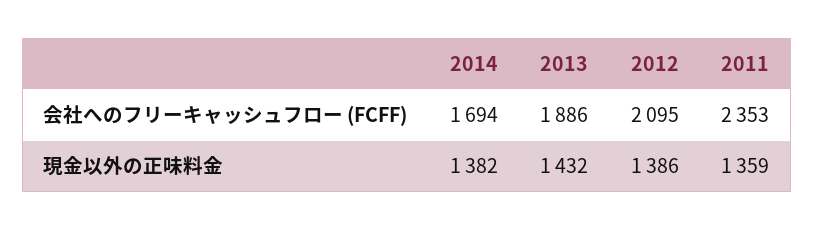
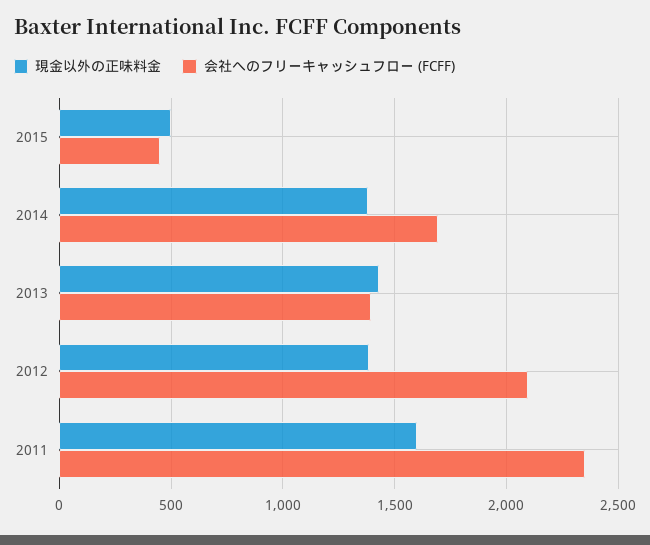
会社へのフリーキャッシュフロー (FCFF), 2013: 1886 -> 1400
現金以外の正味料金, 2011: 1359 -> 1600
現金以外の正味料金, 2015: none -> 500
会社へのフリーキャッシュフロー (FCFF), 2015: none -> 450

